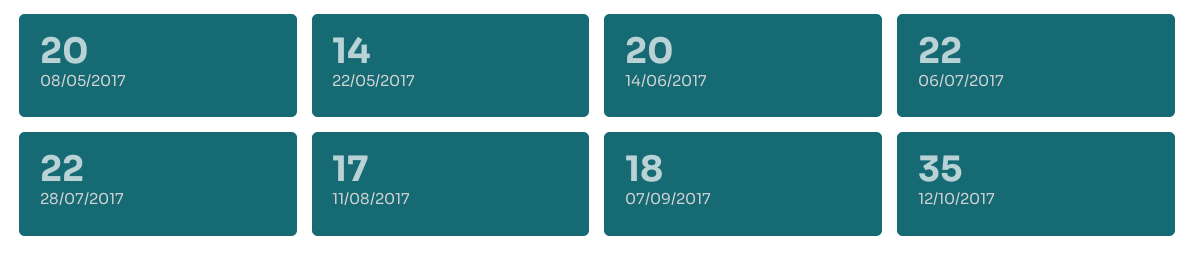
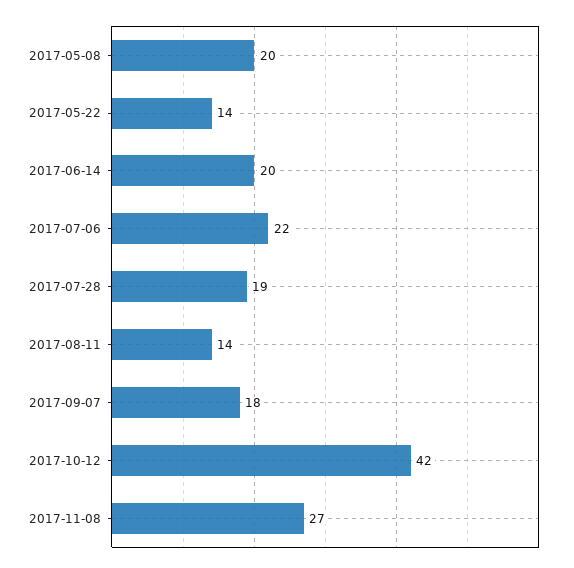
28/07/2017: 22 -> 19
11/08/2017: 17 -> 14
12/10/2017: 35 -> 42
2017-11-08: none -> 27

